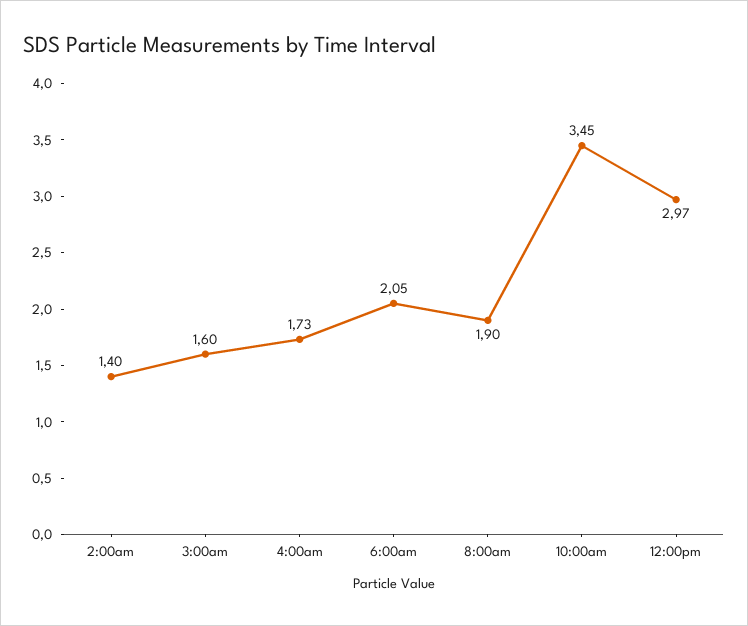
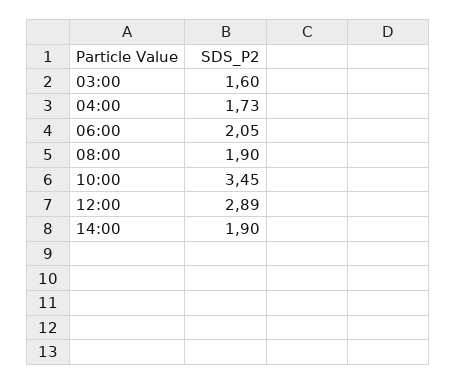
2:00am: 1.4 -> none
12:00pm: 2.97 -> 2.89
14:00: none -> 1.9

